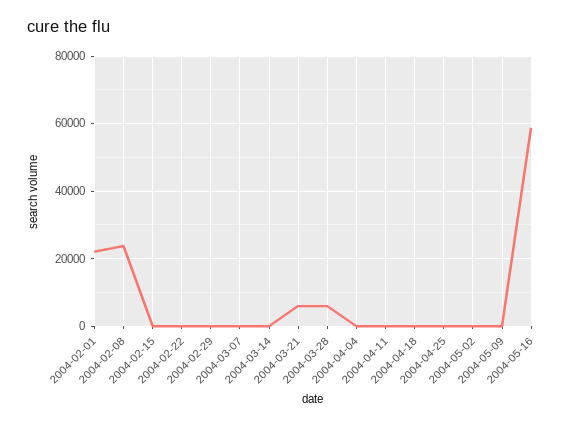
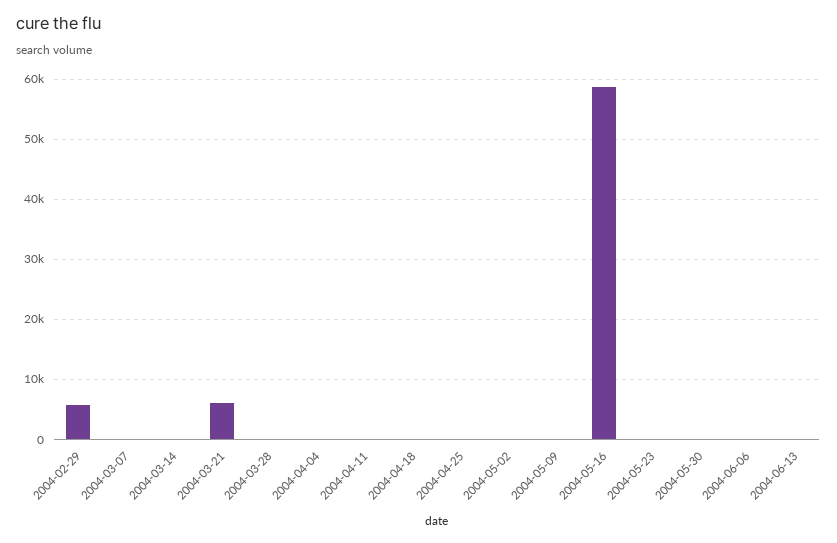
2004-02-01: 22000 -> none
2004-02-08: 24000 -> none
2004-02-15: 0 -> none
2004-02-22: 0 -> none
2004-02-29: 0 -> 6000
2004-03-28: 6000 -> 0
2004-05-23: none -> 0
2004-05-30: none -> 0
2004-06-06: none -> 0
2004-06-13: none -> 0

